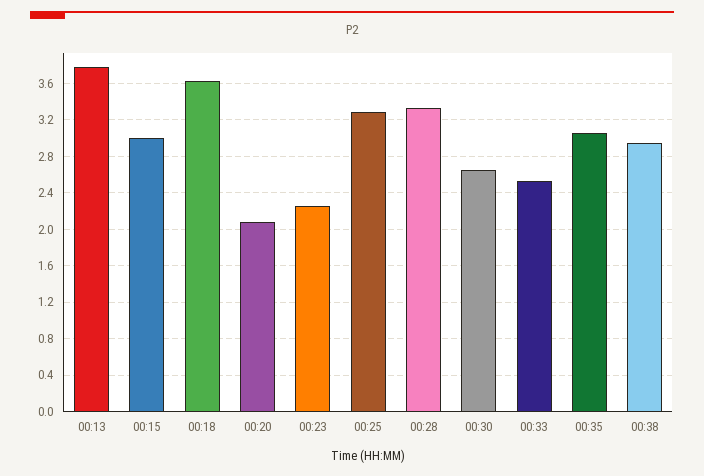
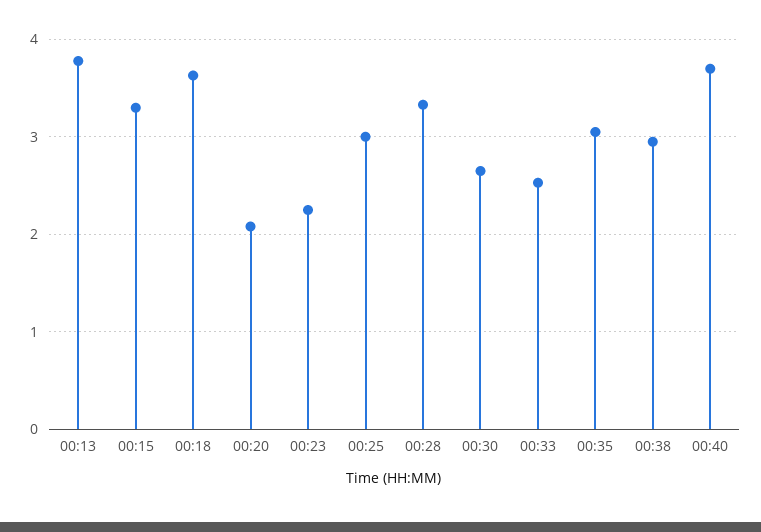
00:15: 3 -> 3.3
00:25: 3.3 -> 3
00:40: none -> 3.7

